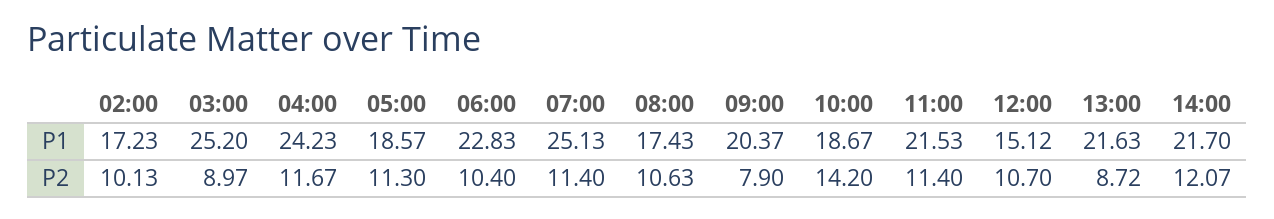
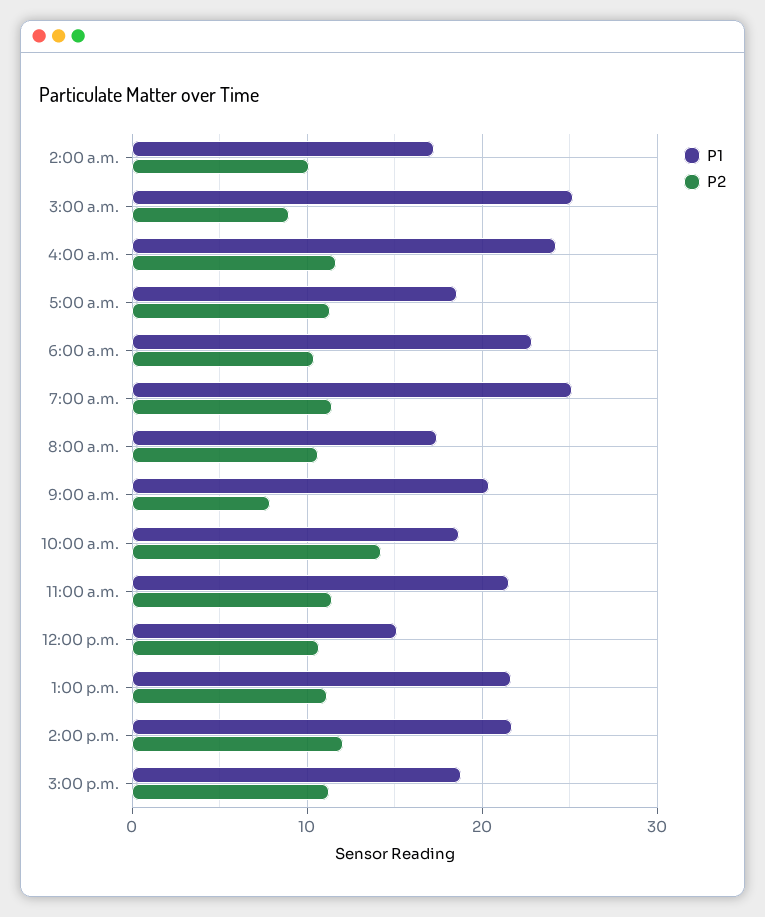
P2, 13:00: 8.72 -> 11
P1, 3:00 p.m.: none -> 19
P2, 3:00 p.m.: none -> 11

